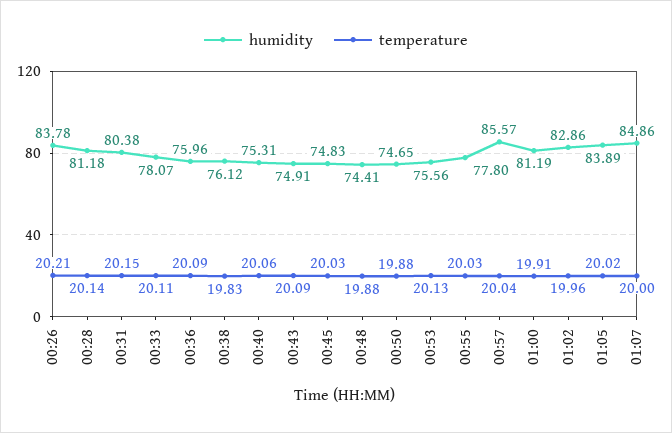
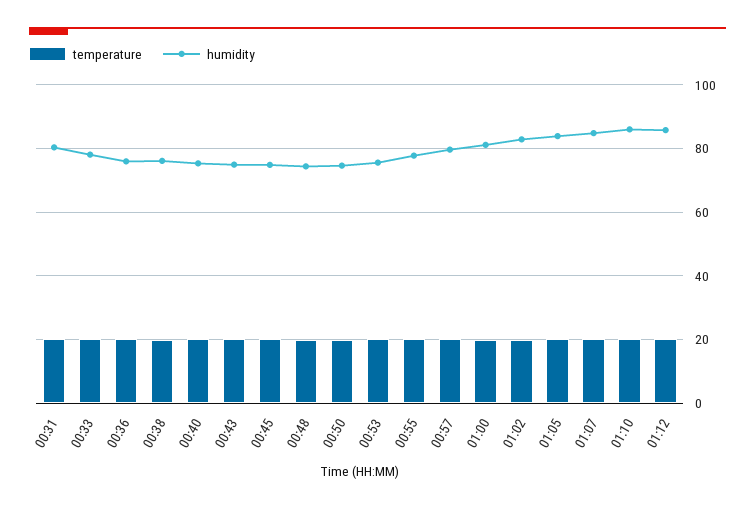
humidity, 00:26: 83.78 -> none
temperature, 00:26: 20.21 -> none
humidity, 00:28: 81.18 -> none
temperature, 00:28: 20.14 -> none
humidity, 00:57: 85.57 -> 80
temperature, 01:10: none -> 20
humidity, 01:10: none -> 86
temperature, 01:12: none -> 20
humidity, 01:12: none -> 86

